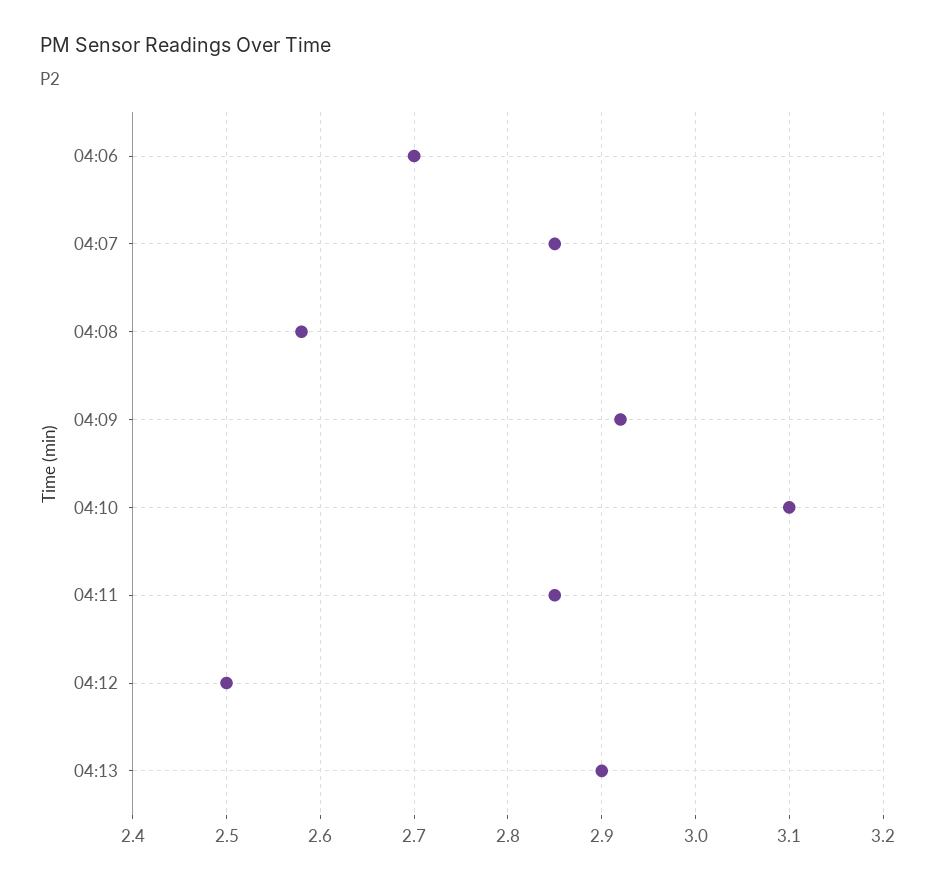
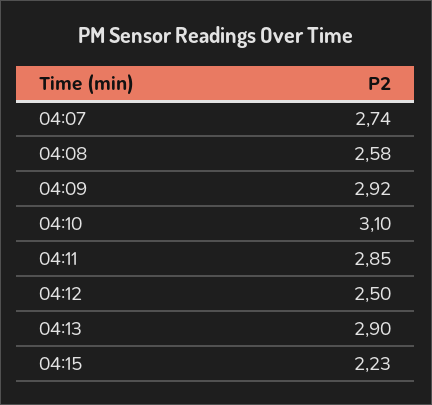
04:06: 2.7 -> none
04:07: 2.85 -> 2.74
04:15: none -> 2.23

